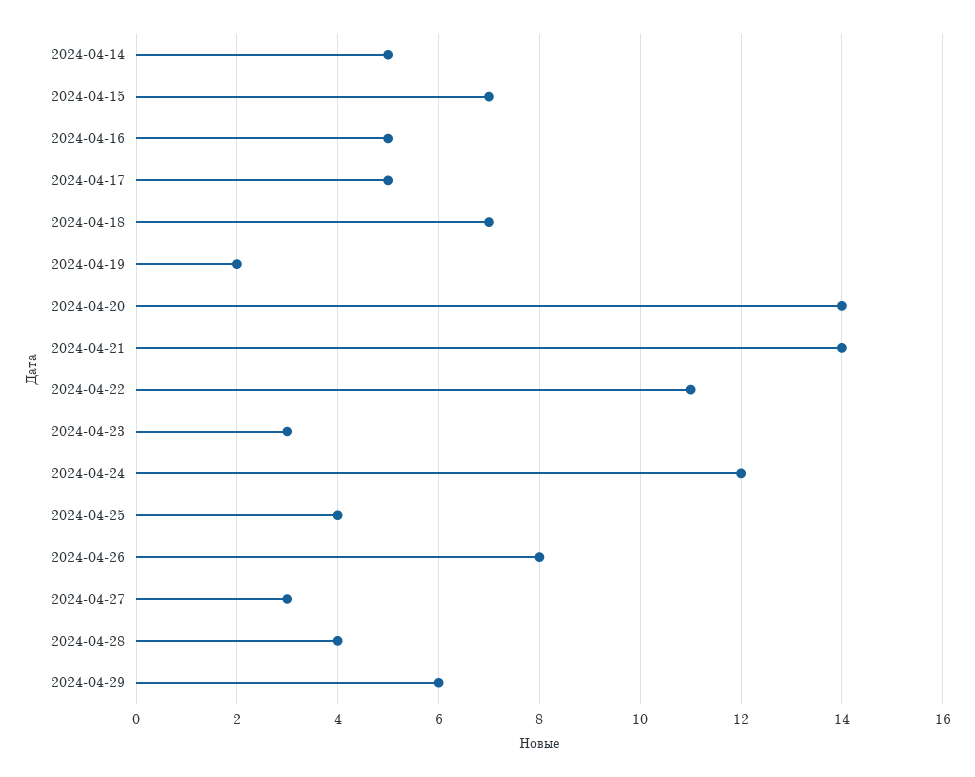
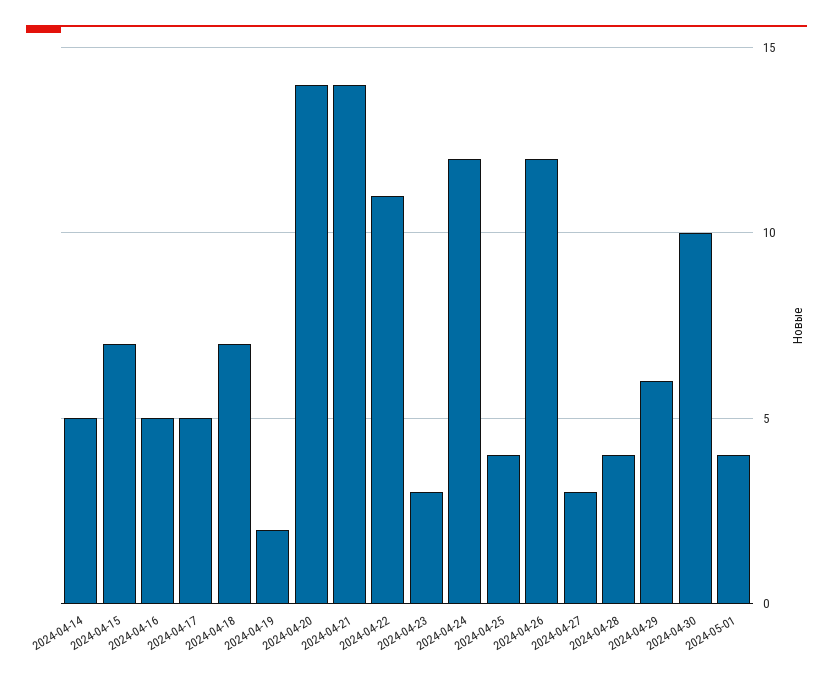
2024-04-26: 8 -> 12
2024-04-30: none -> 10
2024-05-01: none -> 4

